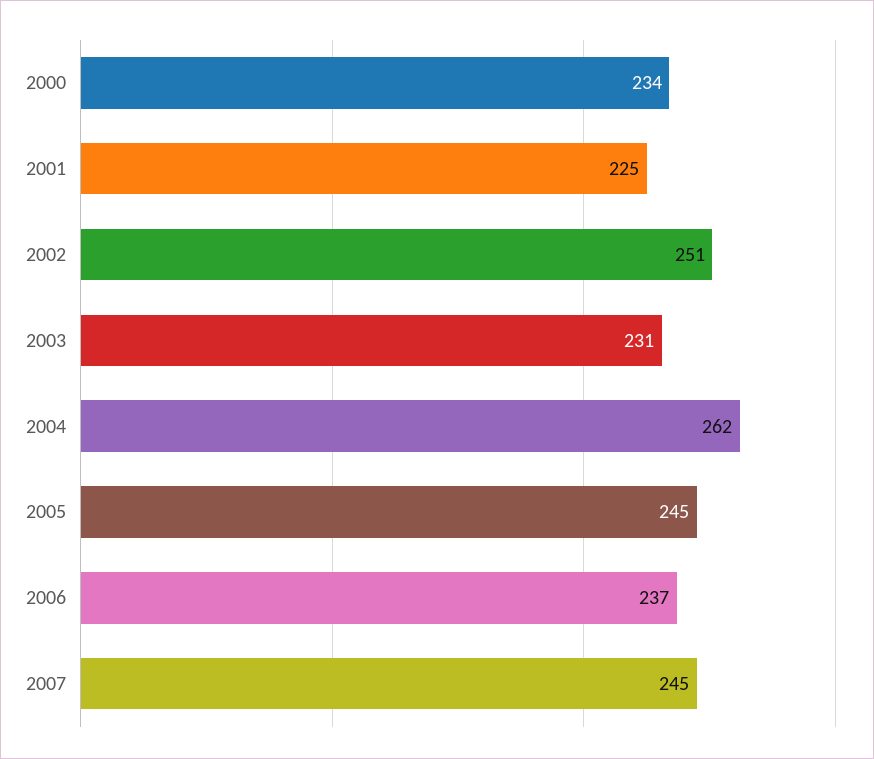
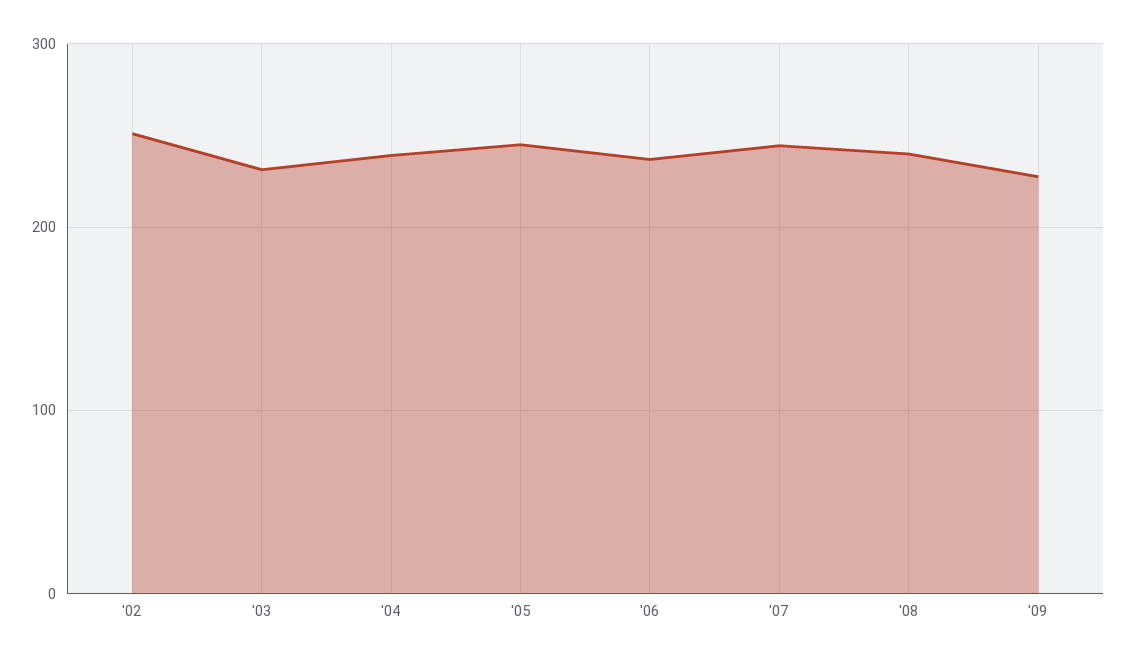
2000: 234 -> none
2001: 225 -> none
2004: 262 -> 240
'08: none -> 240
'09: none -> 230

